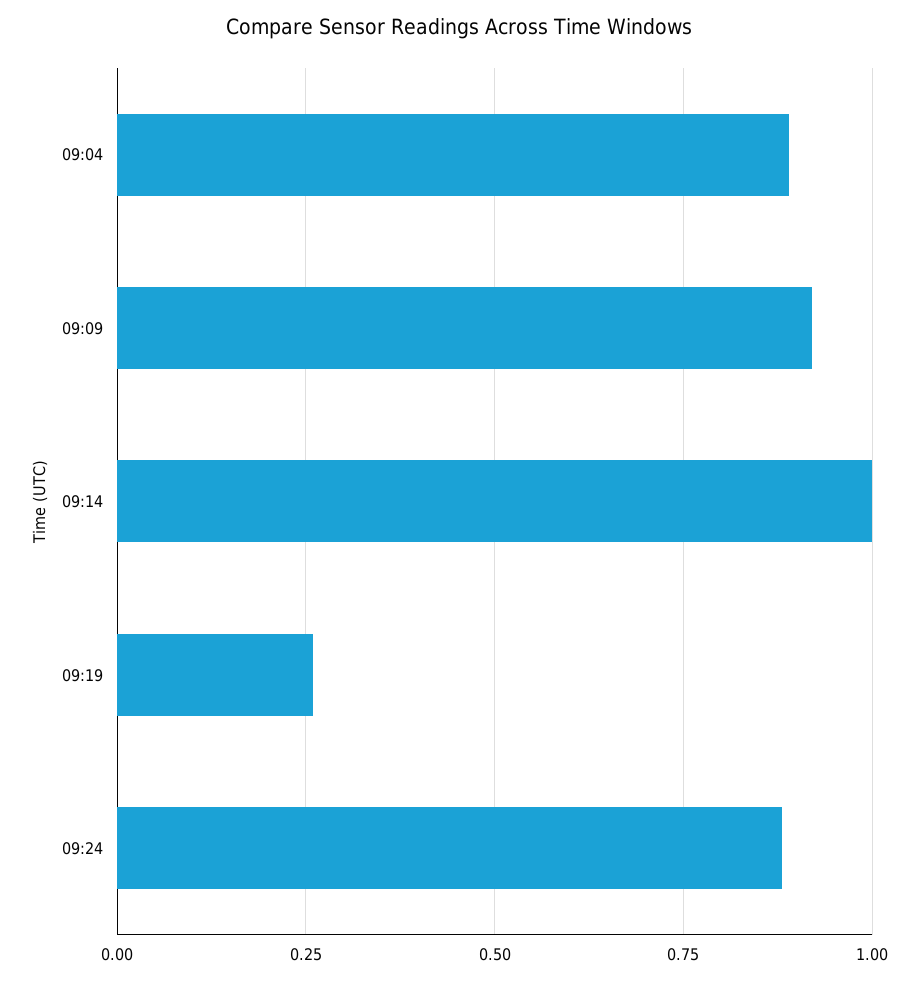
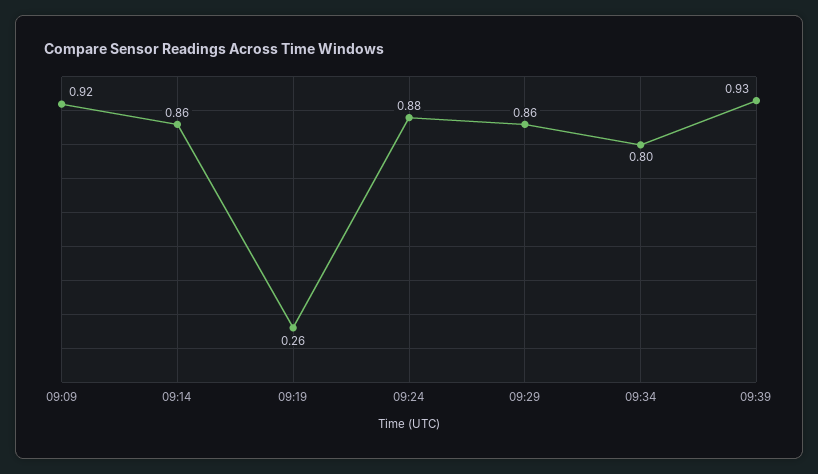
09:04: 0.9 -> none
09:14: 1 -> 0.86
09:29: none -> 0.86
09:34: none -> 0.8
09:39: none -> 0.93

